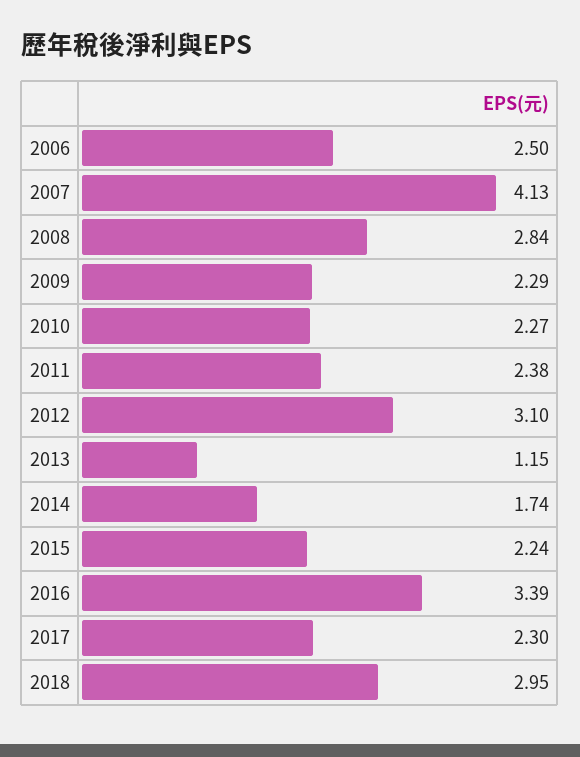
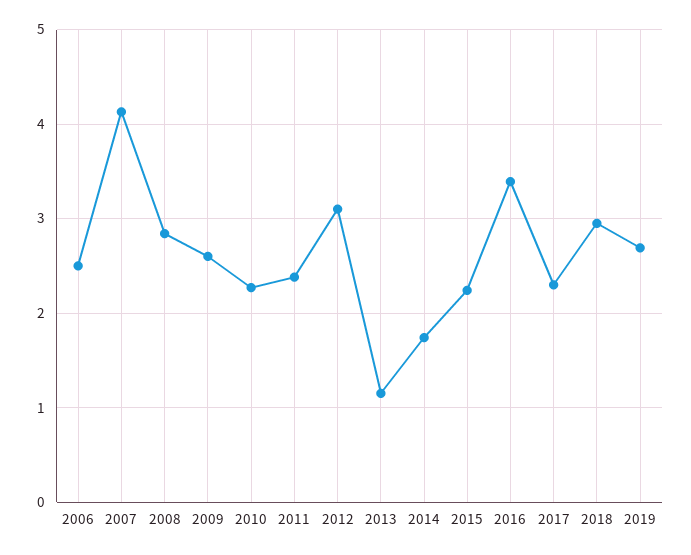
2009: 2.29 -> 2.6
2019: none -> 2.7

